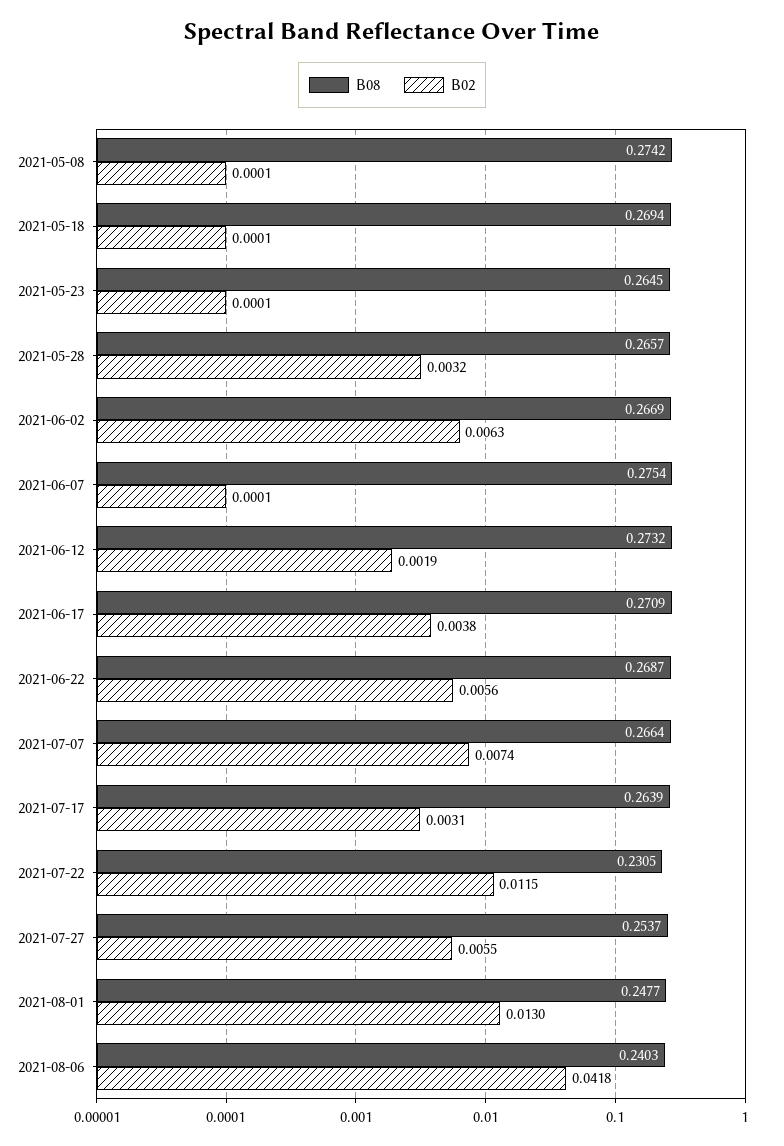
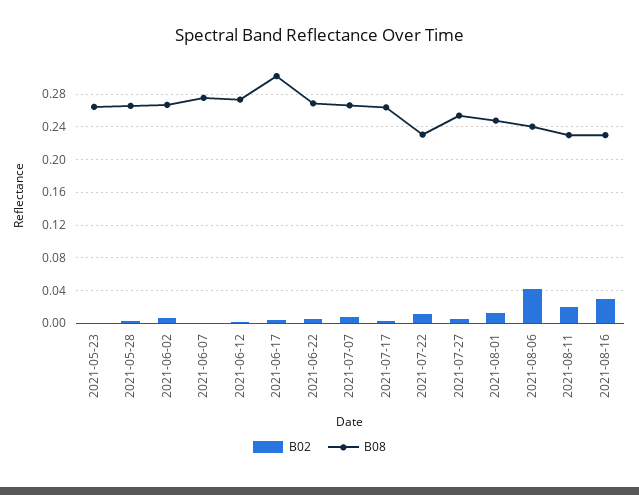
B08, 2021-05-08: 0.2742 -> none
B02, 2021-05-08: 0.0001 -> none
B08, 2021-05-18: 0.2694 -> none
B02, 2021-05-18: 0.0001 -> none
B08, 2021-06-17: 0.2709 -> 0.3
B02, 2021-08-11: none -> 0.02
B08, 2021-08-11: none -> 0.23
B02, 2021-08-16: none -> 0.03
B08, 2021-08-16: none -> 0.23

